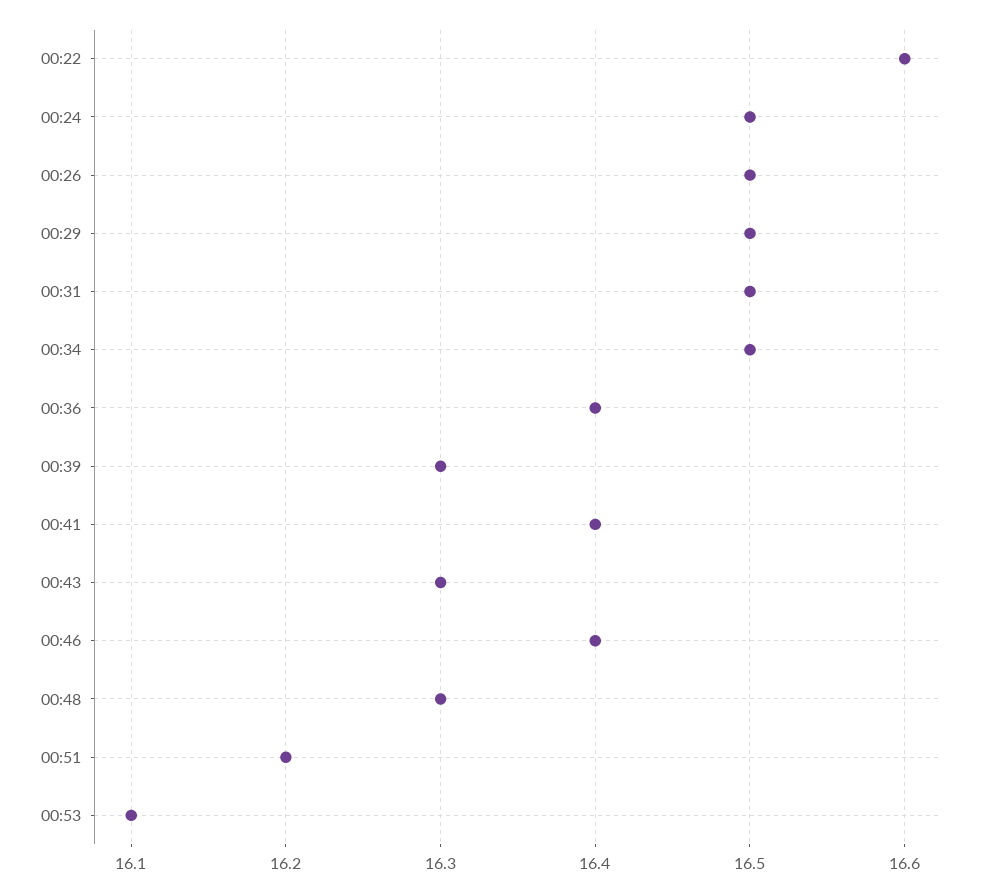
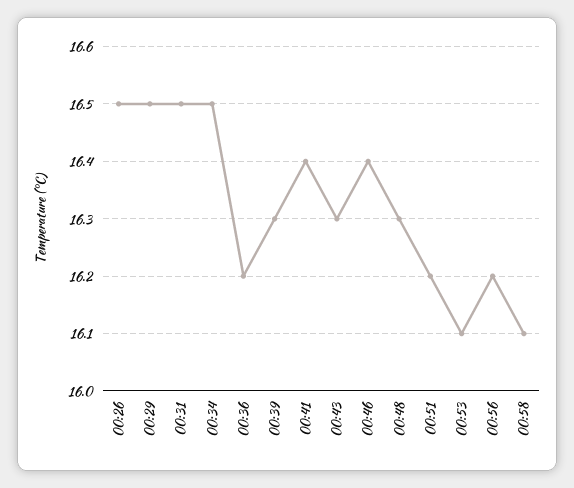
00:22: 16.6 -> none
00:24: 16.5 -> none
00:36: 16.4 -> 16.2
00:56: none -> 16.2
00:58: none -> 16.1

